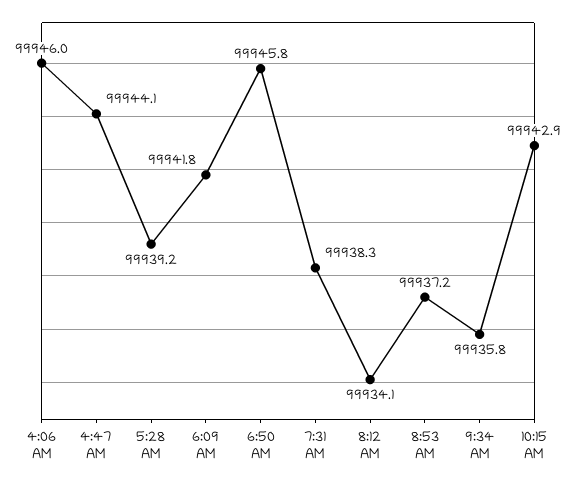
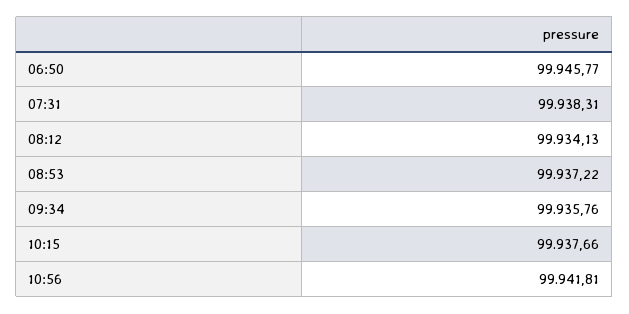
4:06 AM: 99946 -> none
4:47 AM: 99944.1 -> none
5:28 AM: 99939.2 -> none
6:09 AM: 99941.8 -> none
10:15 AM: 99942.9 -> 99937.66
10:56: none -> 99941.81

